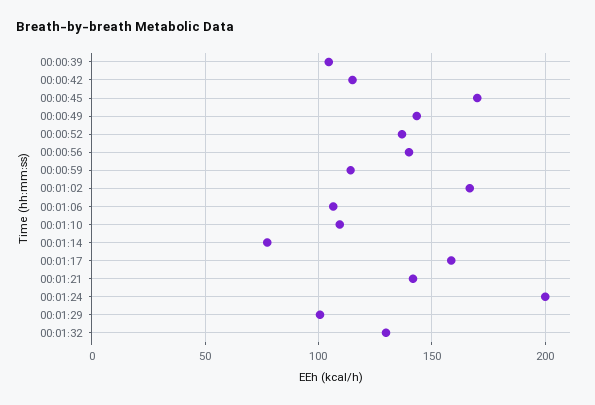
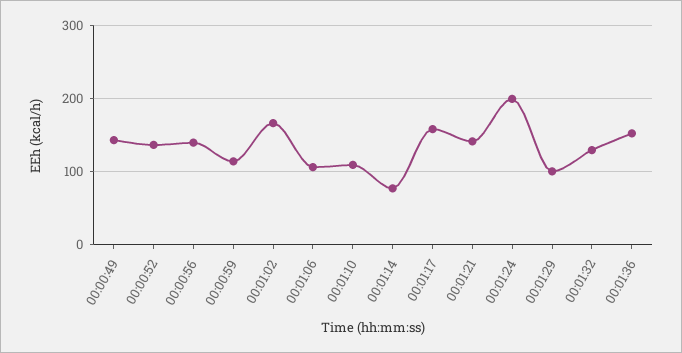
00:00:39: 105 -> none
00:00:42: 115 -> none
00:00:45: 170 -> none
00:01:36: none -> 150

